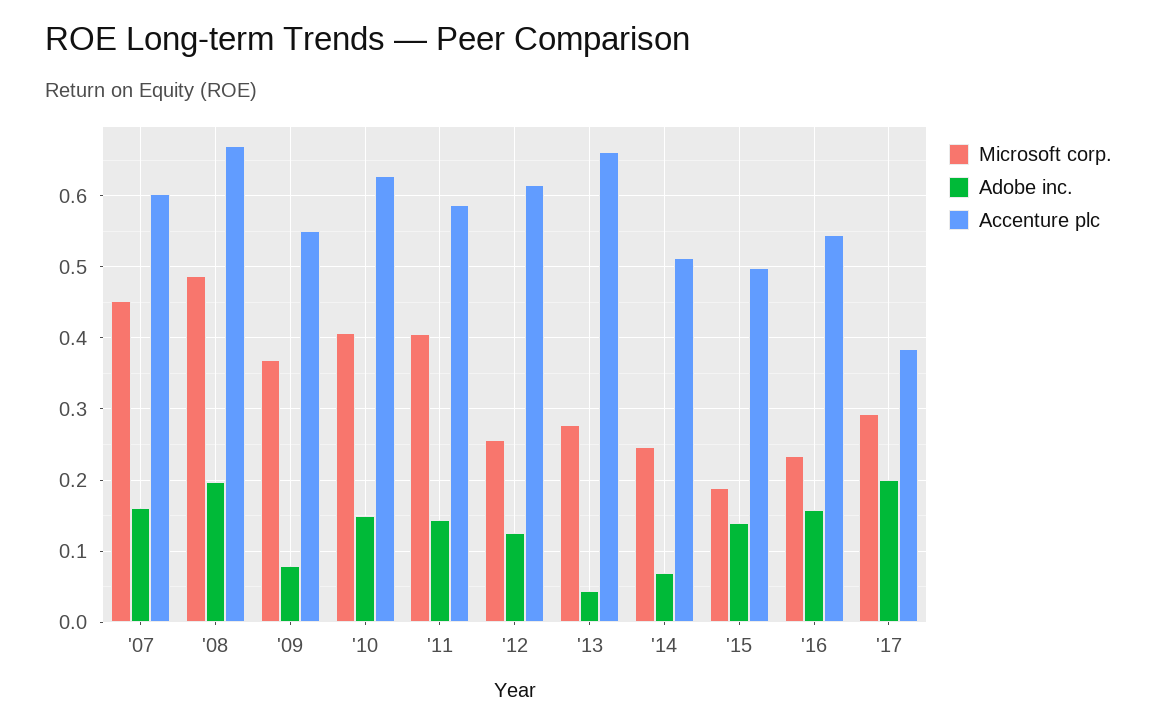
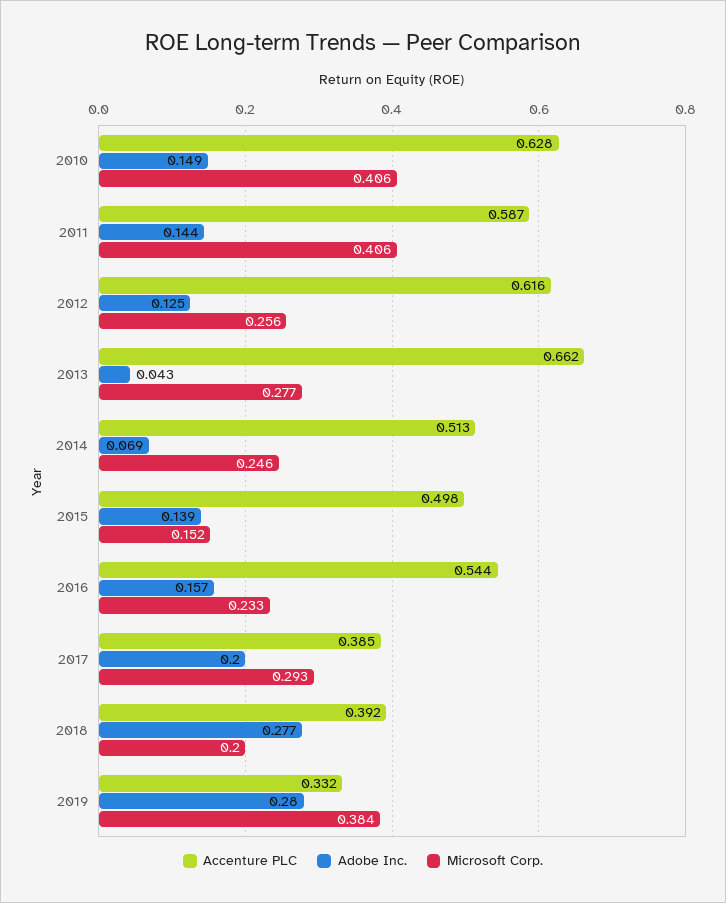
Microsoft corp., '07: 0.45 -> none
Adobe inc., '07: 0.16 -> none
Accenture plc, '07: 0.6 -> none
Microsoft corp., '08: 0.49 -> none
Adobe inc., '08: 0.2 -> none
Accenture plc, '08: 0.67 -> none
Microsoft corp., '09: 0.37 -> none
Adobe inc., '09: 0.08 -> none
Accenture plc, '09: 0.55 -> none
Microsoft corp., '15: 0.19 -> 0.152
Accenture plc, 2018: none -> 0.392
Adobe inc., 2018: none -> 0.277
Microsoft corp., 2018: none -> 0.2
Accenture plc, 2019: none -> 0.332
Adobe inc., 2019: none -> 0.28
Microsoft corp., 2019: none -> 0.384

